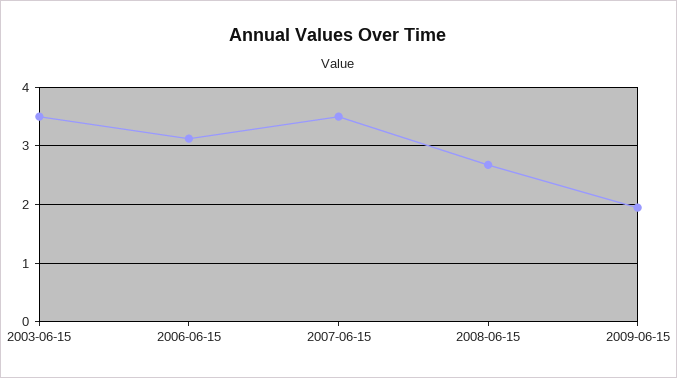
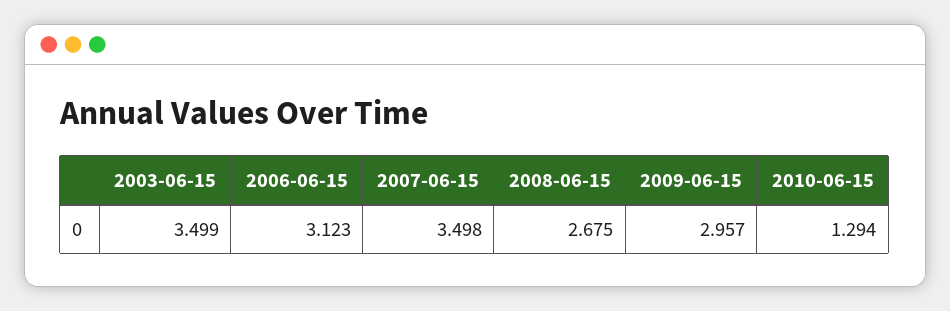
2009-06-15: 2 -> 2.957
2010-06-15: none -> 1.294

